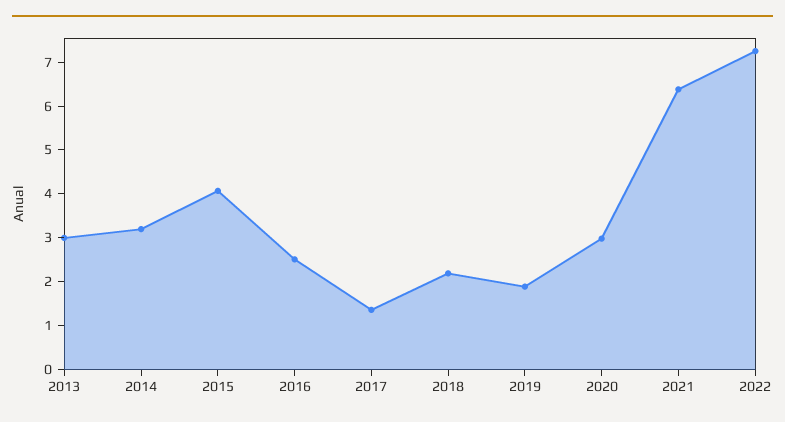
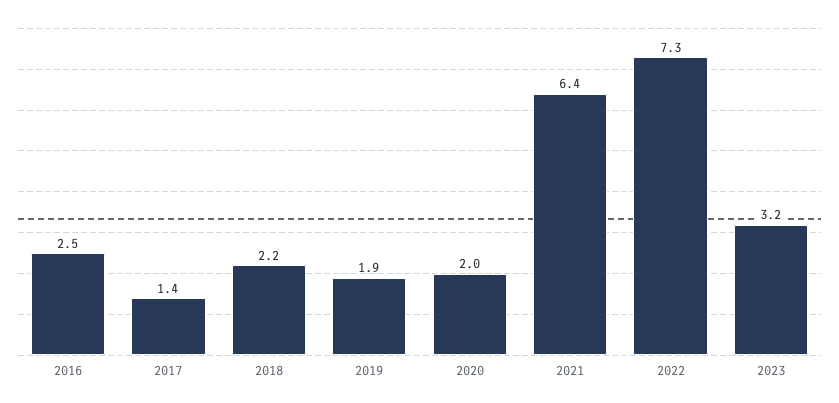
2013: 3 -> none
2014: 3.2 -> none
2015: 4 -> none
2020: 3 -> 2
2023: none -> 3.2

